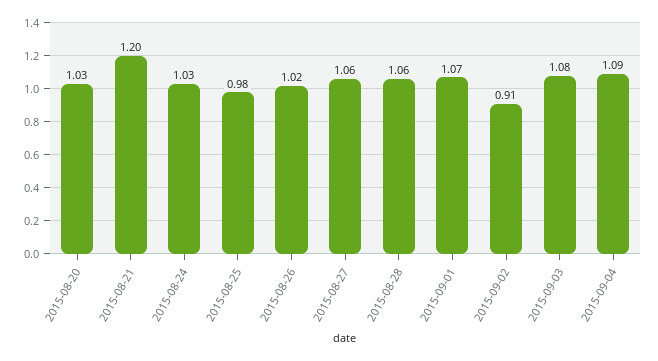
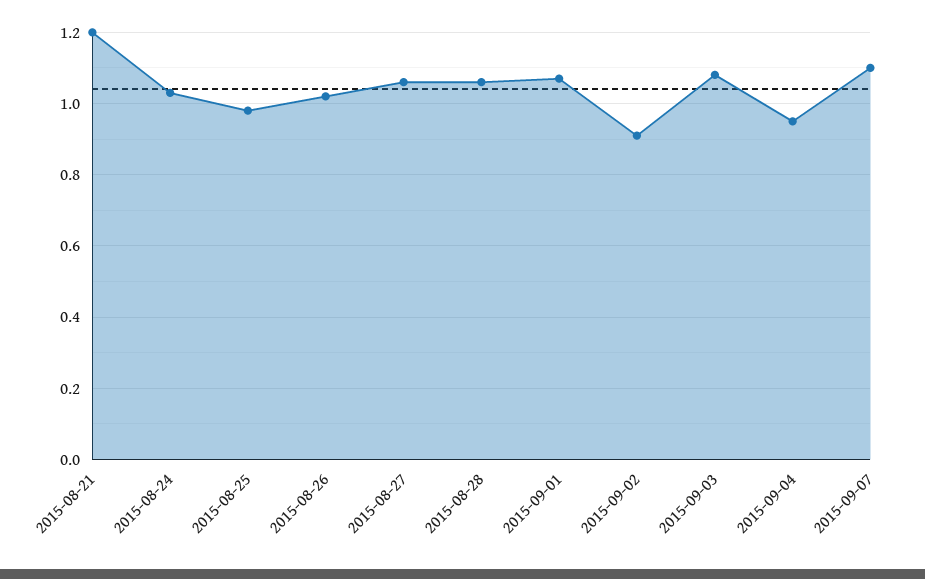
2015-08-20: 1.03 -> none
2015-09-04: 1.09 -> 0.95
2015-09-07: none -> 1.1

